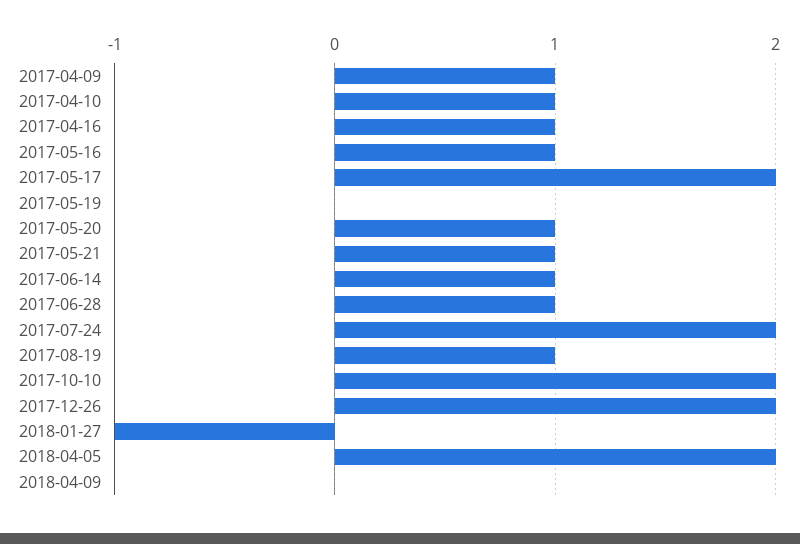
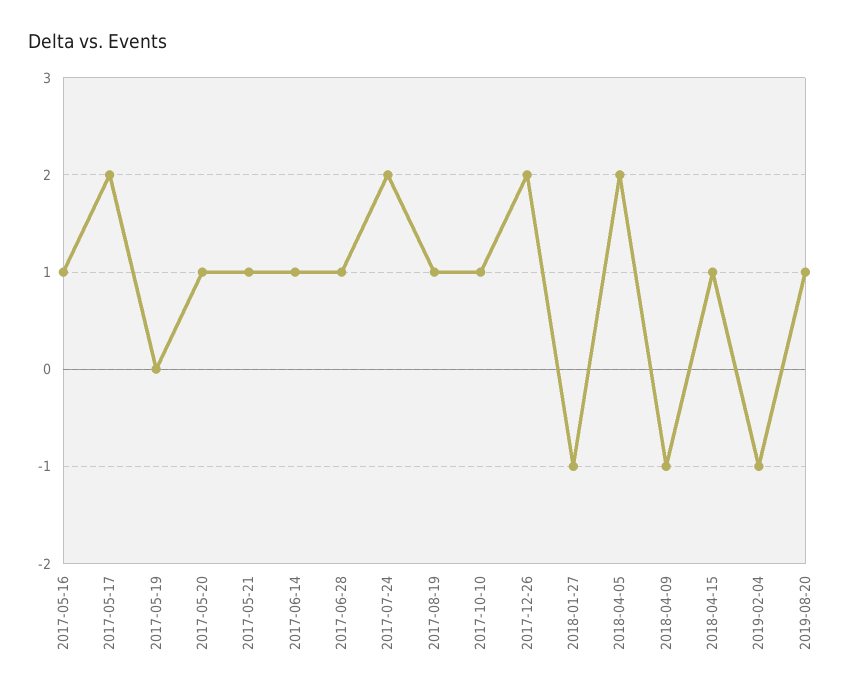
2017-04-09: 1 -> none
2017-04-10: 1 -> none
2017-04-16: 1 -> none
2017-10-10: 2 -> 1
2018-04-09: 0 -> -1
2018-04-15: none -> 1
2019-02-04: none -> -1
2019-08-20: none -> 1

